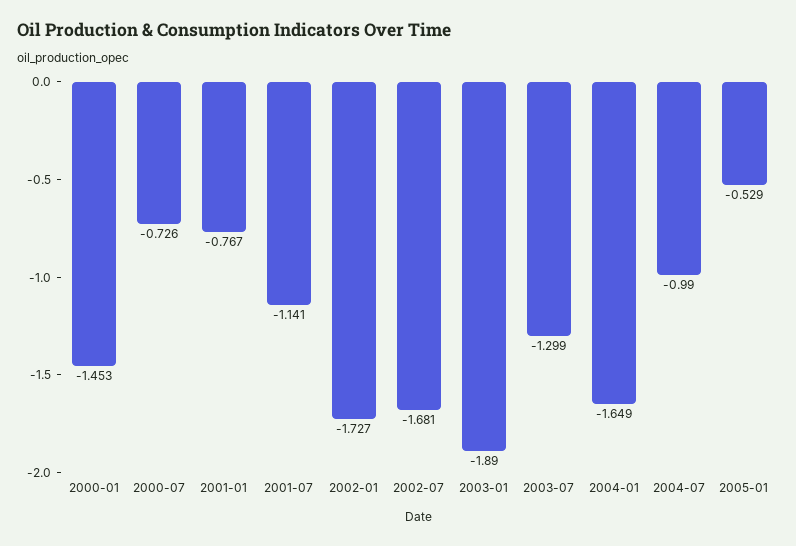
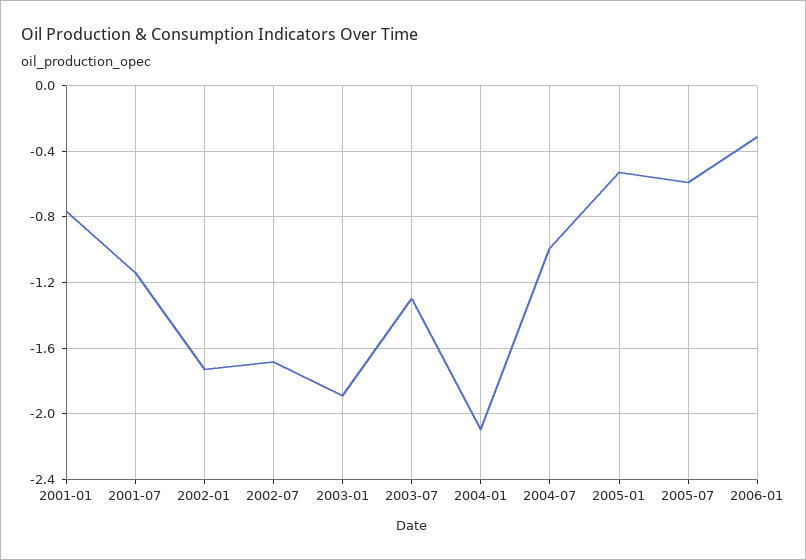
2000-01: -1.453 -> none
2000-07: -0.726 -> none
2004-01: -1.649 -> -2.1
2005-07: none -> -0.6
2006-01: none -> -0.3

